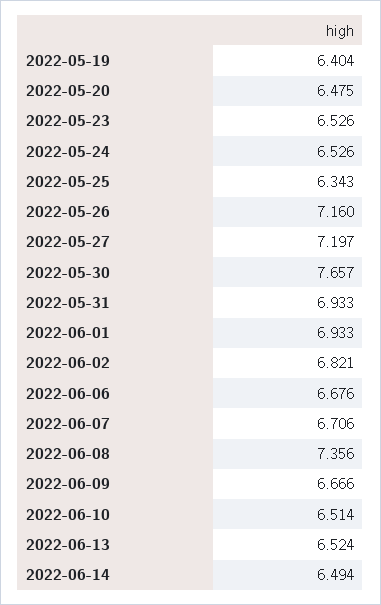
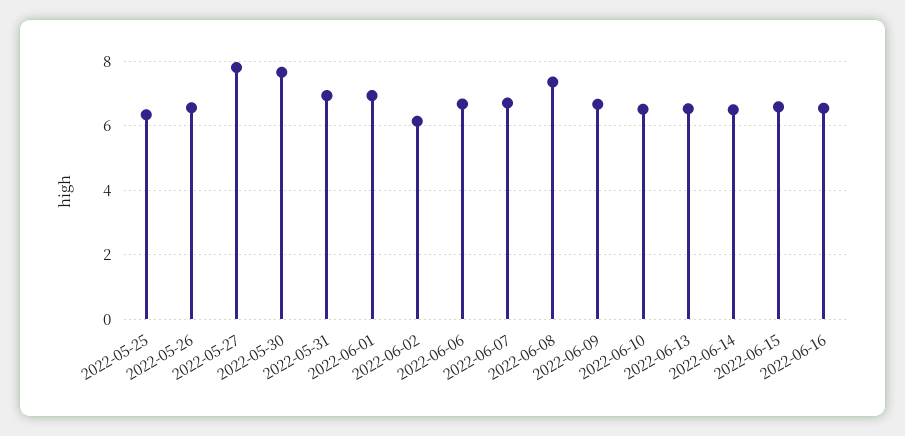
2022-05-19: 6.404 -> none
2022-05-20: 6.475 -> none
2022-05-23: 6.526 -> none
2022-05-24: 6.526 -> none
2022-05-26: 7.16 -> 6.6
2022-05-27: 7.197 -> 7.8
2022-06-02: 6.821 -> 6.2
2022-06-15: none -> 6.6
2022-06-16: none -> 6.6

